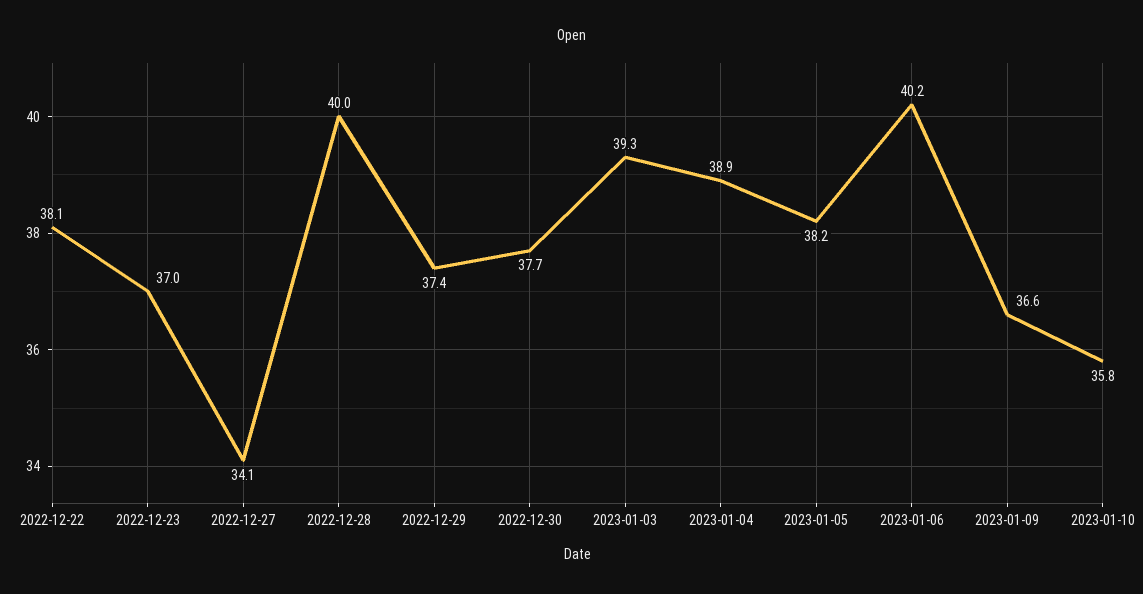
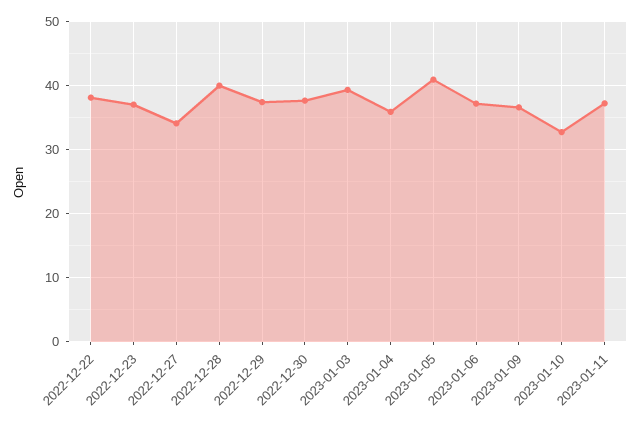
2023-01-04: 38.9 -> 36
2023-01-05: 38.2 -> 41
2023-01-06: 40.2 -> 37
2023-01-10: 35.8 -> 33
2023-01-11: none -> 37

